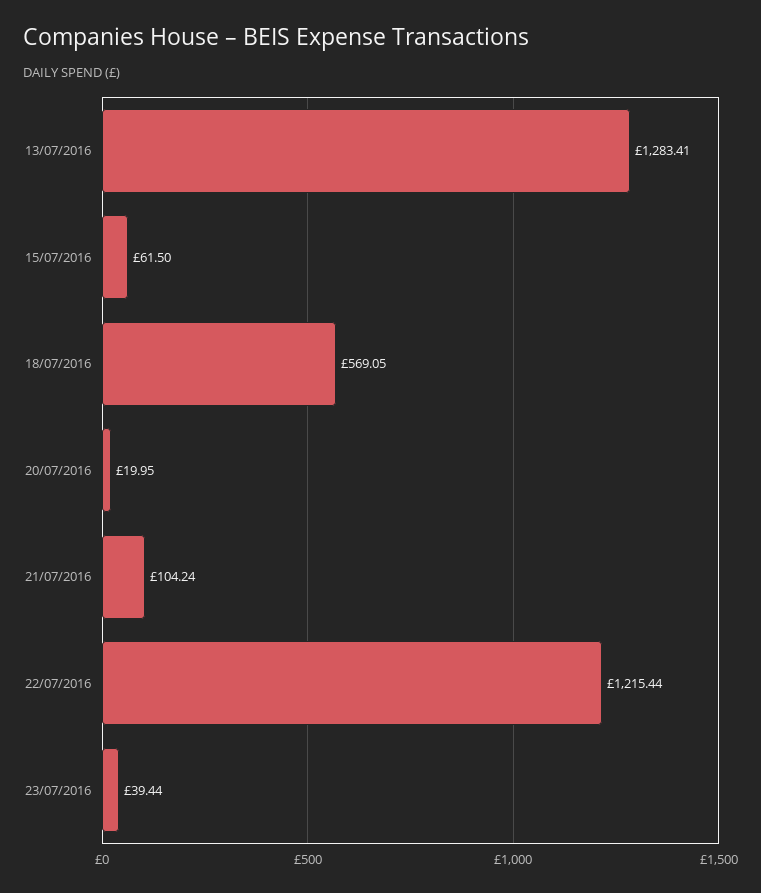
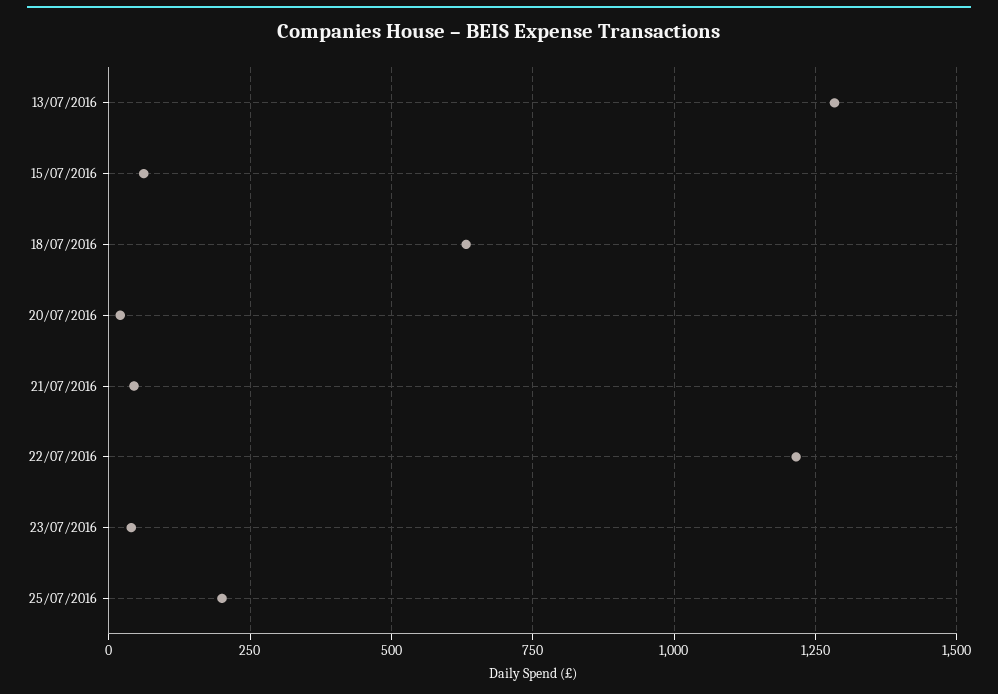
18/07/2016: 569.05 -> 625
21/07/2016: 104.24 -> 50
25/07/2016: none -> 200

